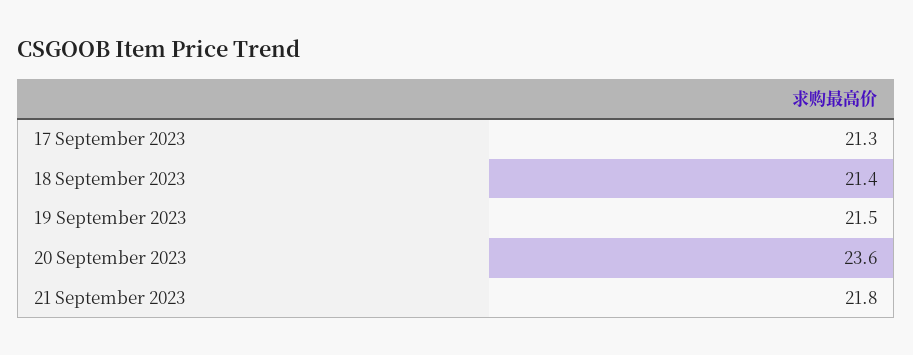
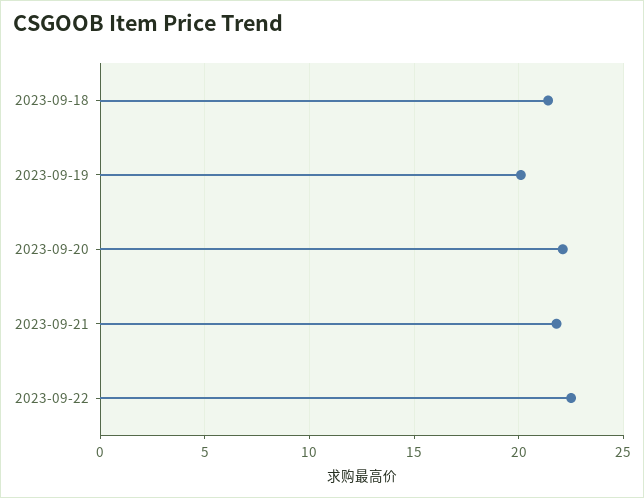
17 September 2023: 21.3 -> none
19 September 2023: 21.5 -> 20
20 September 2023: 23.6 -> 22
2023-09-22: none -> 22.5

